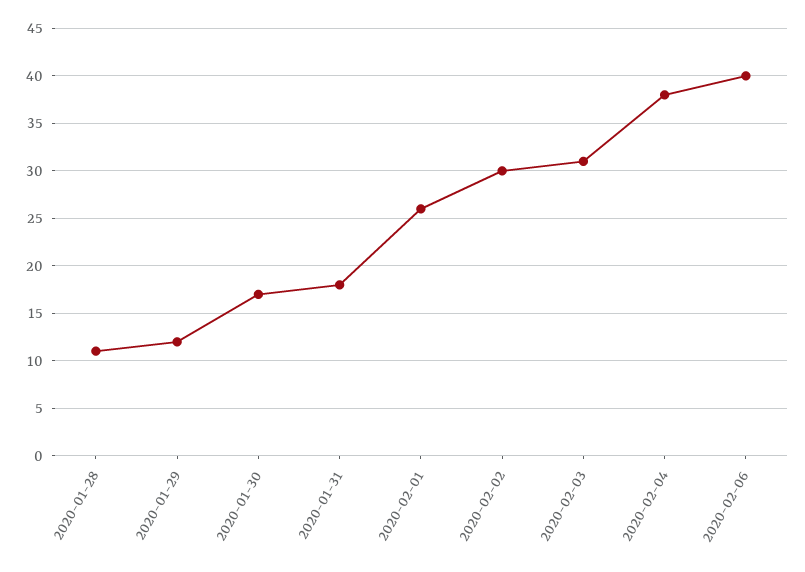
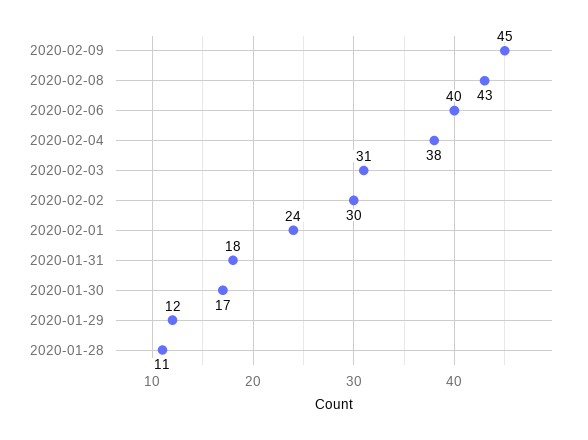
2020-02-01: 26 -> 24
2020-02-09: none -> 45
2020-02-08: none -> 43

